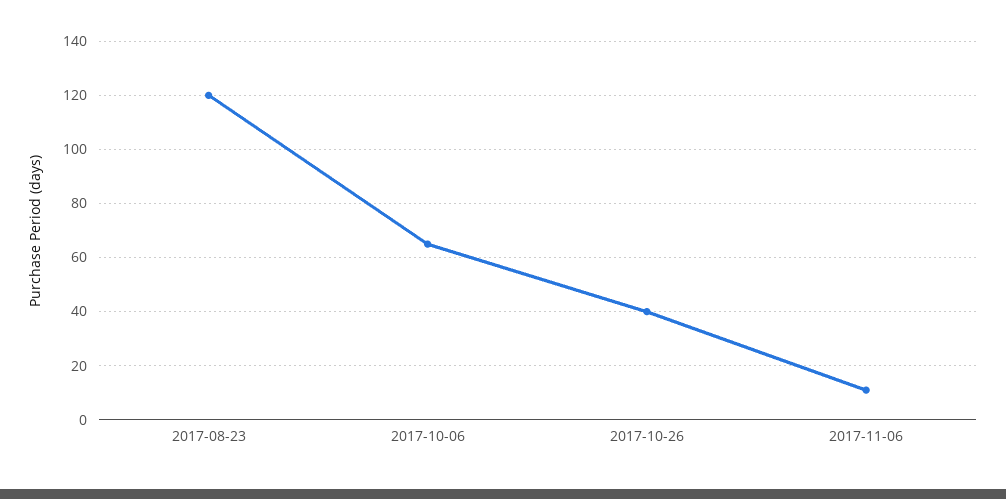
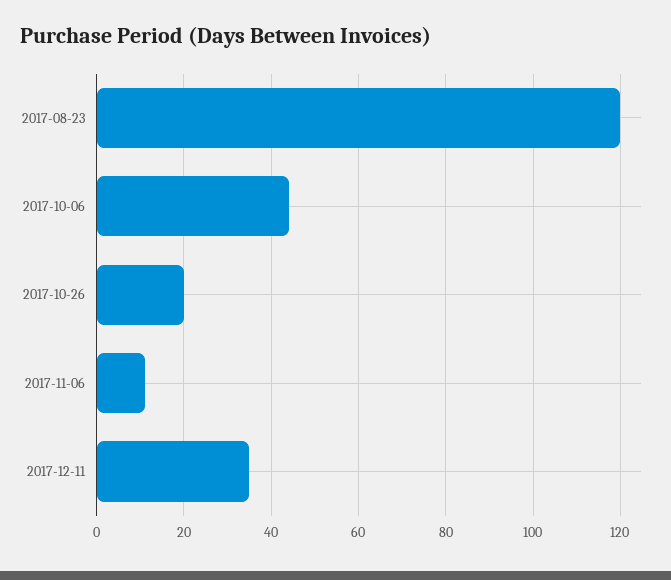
2017-10-06: 65 -> 45
2017-10-26: 40 -> 20
2017-12-11: none -> 35

